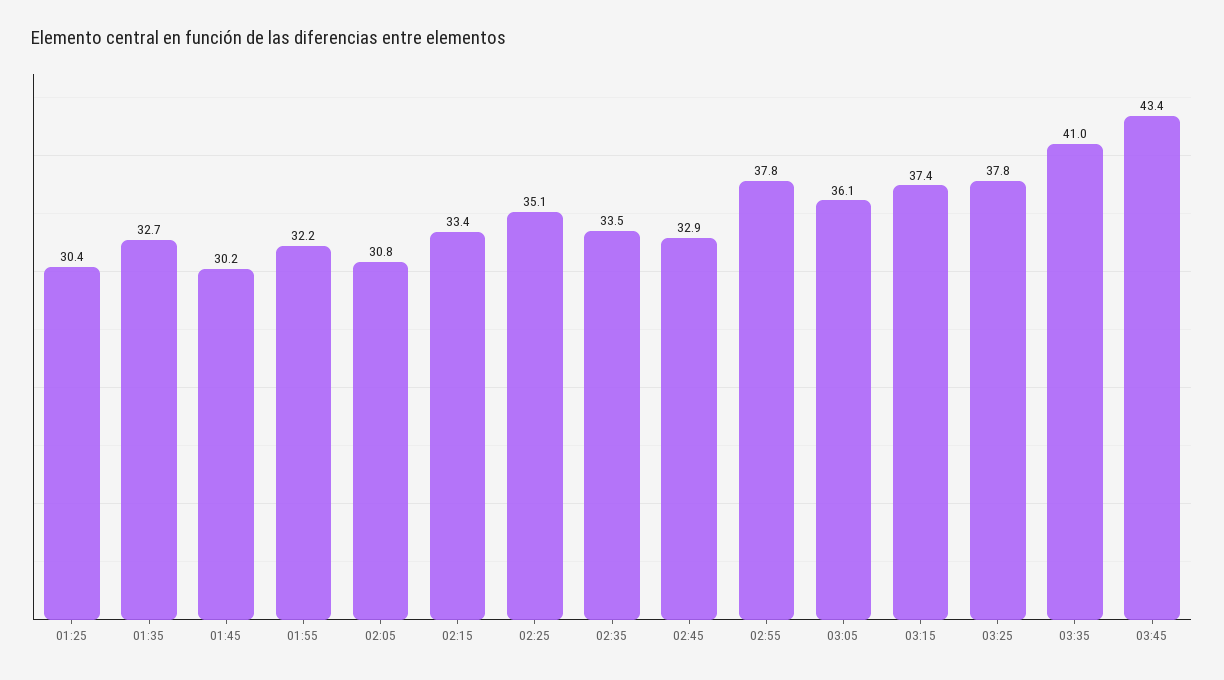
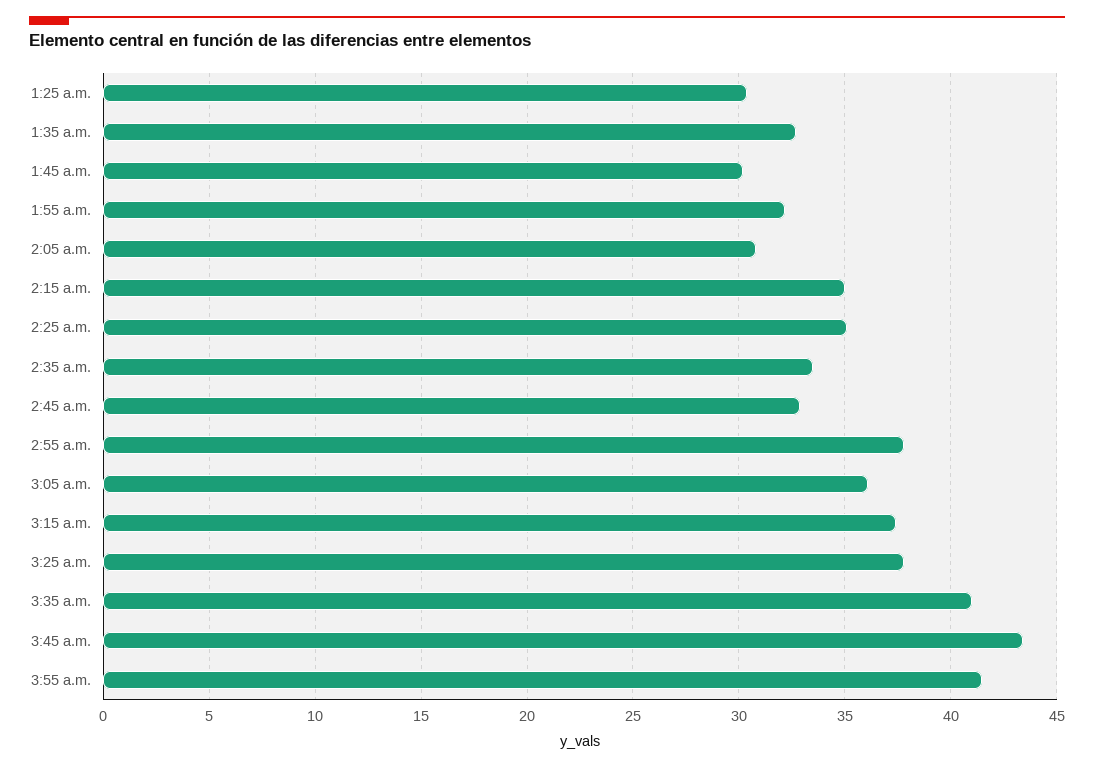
02:15: 33.4 -> 35
3:55 a.m.: none -> 41.5

